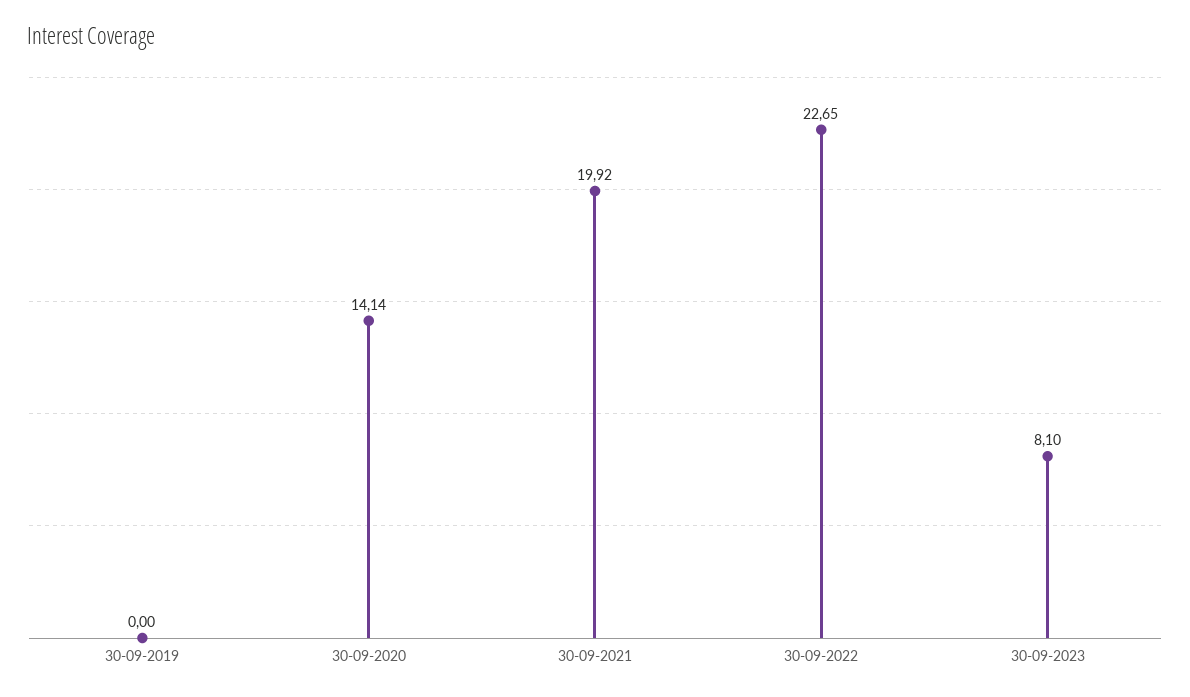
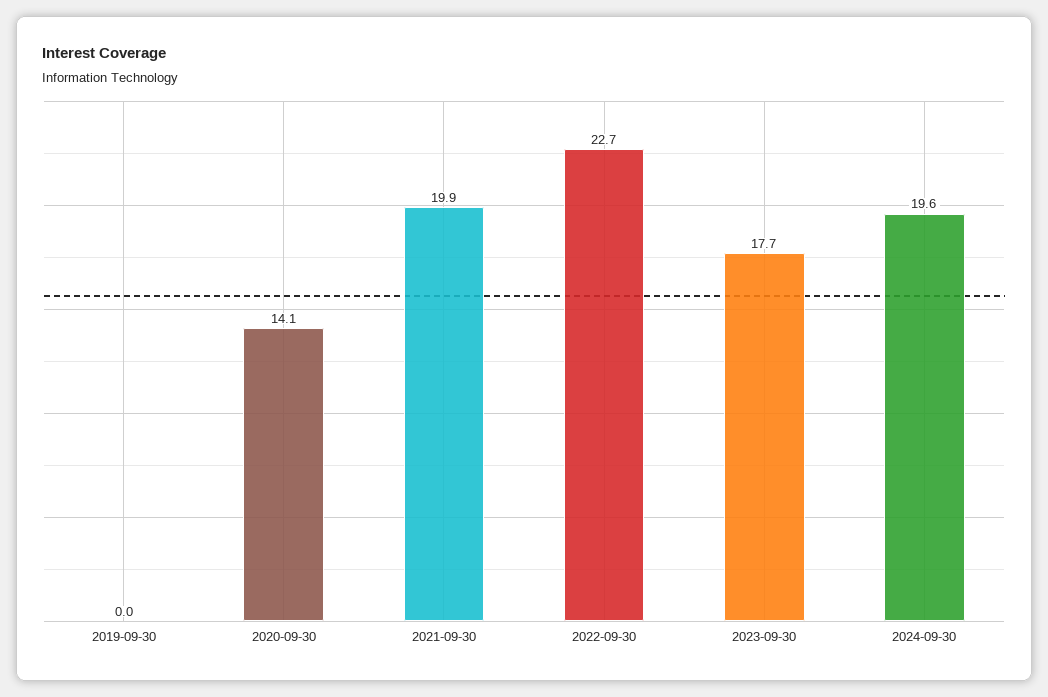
30-09-2023: 8.1 -> 17.7
2024-09-30: none -> 19.6

